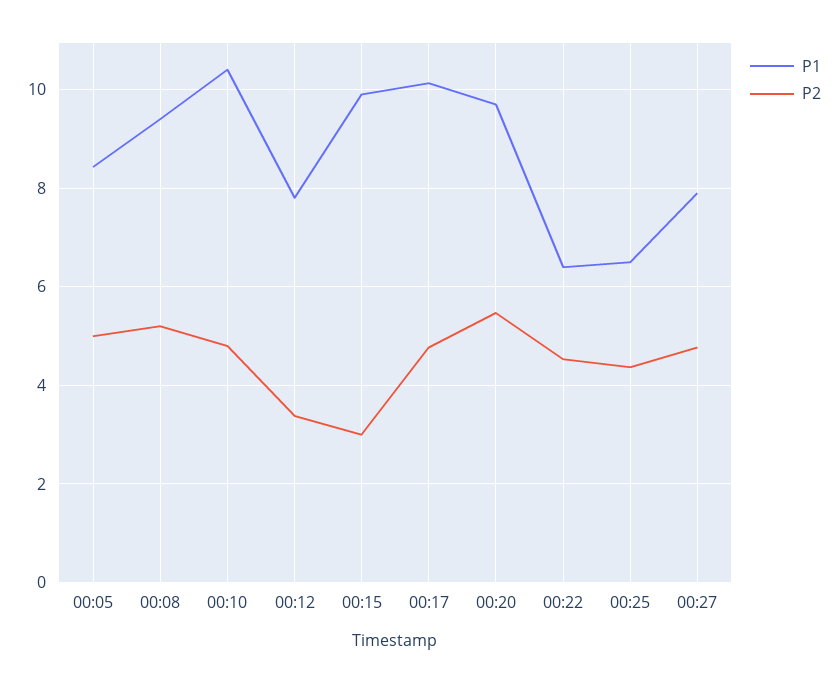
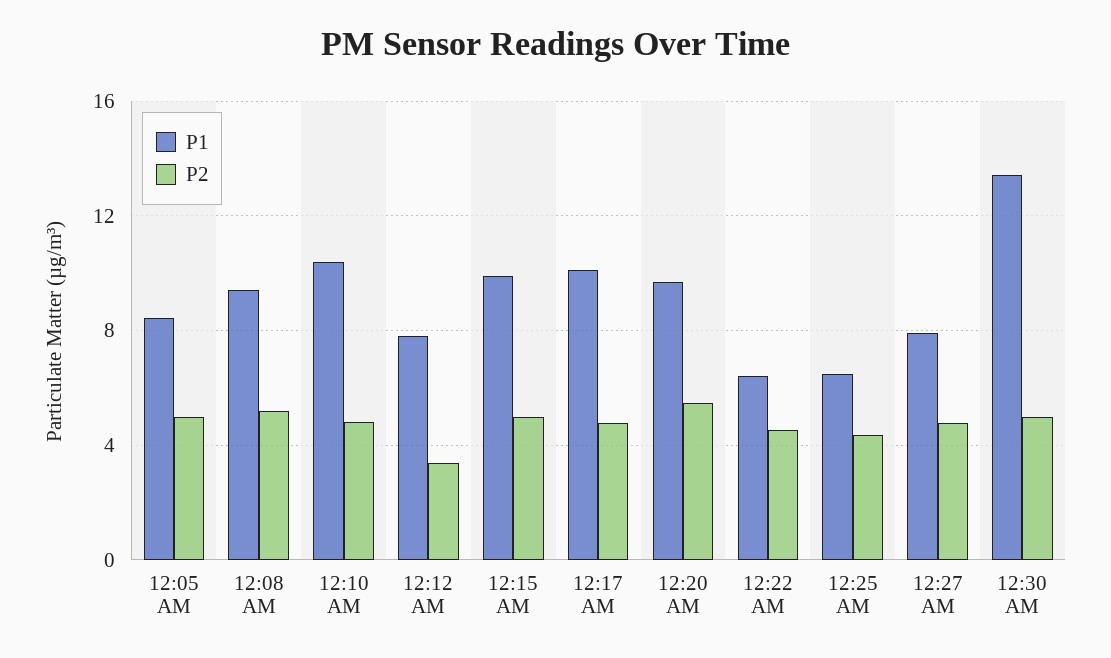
P2, 00:15: 3 -> 5
P1, 12:30 AM: none -> 13.5
P2, 12:30 AM: none -> 5

